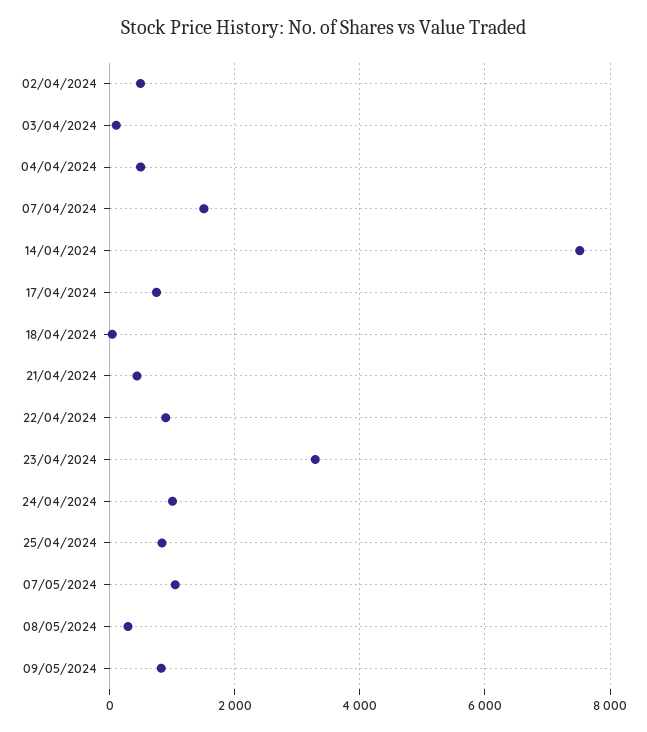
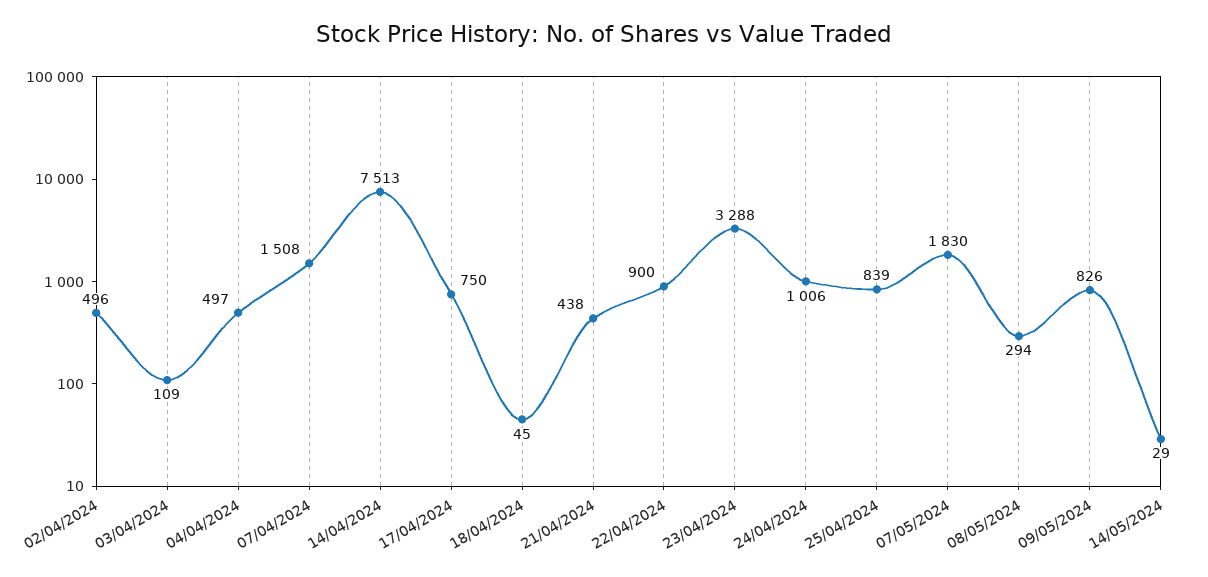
07/05/2024: 1000 -> 1830
14/05/2024: none -> 29

